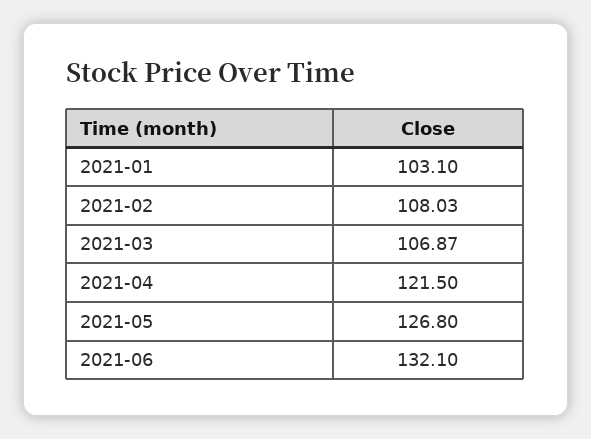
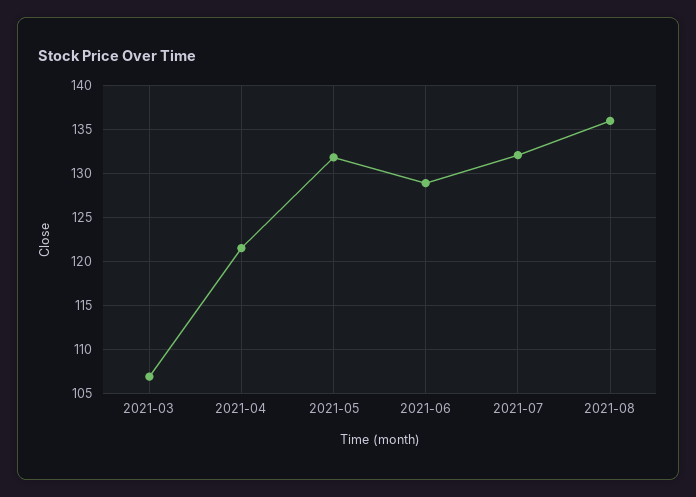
2021-01: 103.1 -> none
2021-02: 108.03 -> none
2021-05: 126.8 -> 132
2021-06: 132.1 -> 129
2021-07: none -> 132
2021-08: none -> 136

